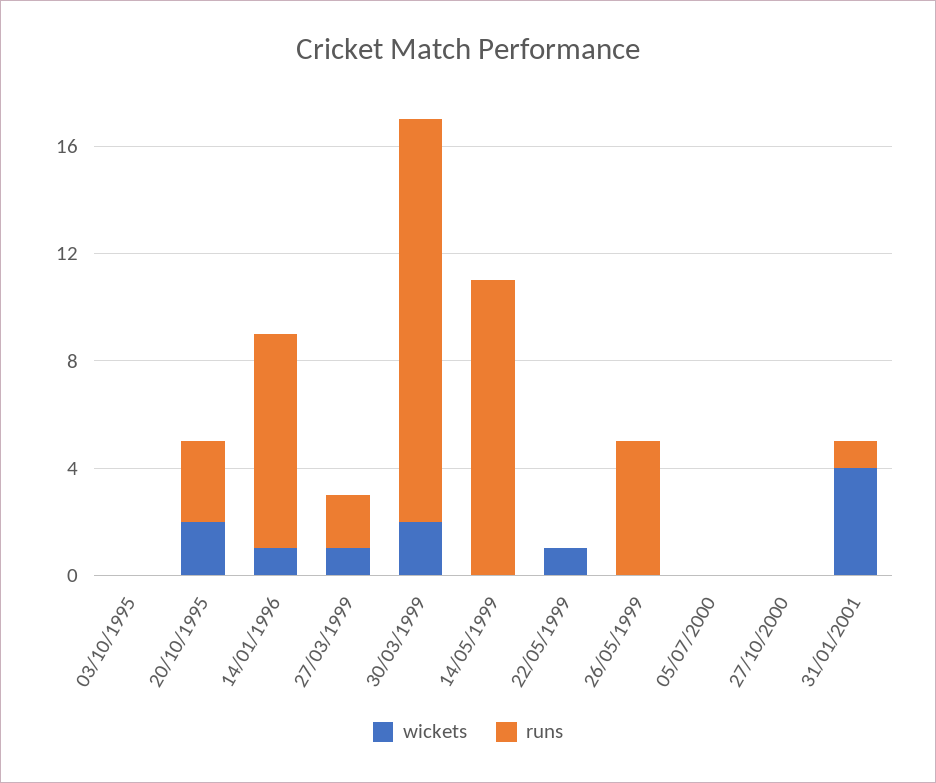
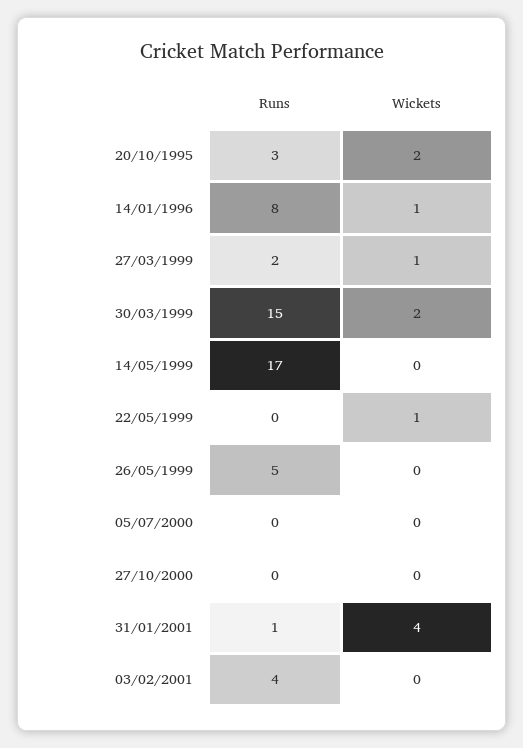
wickets, 03/10/1995: 0 -> none
runs, 03/10/1995: 0 -> none
runs, 14/05/1999: 11 -> 17
runs, 03/02/2001: none -> 4
wickets, 03/02/2001: none -> 0

